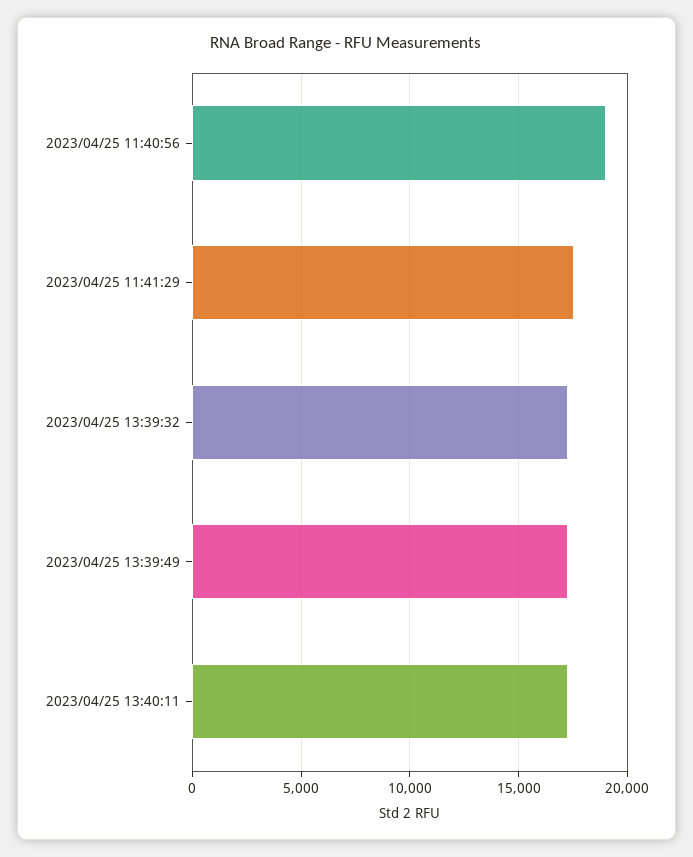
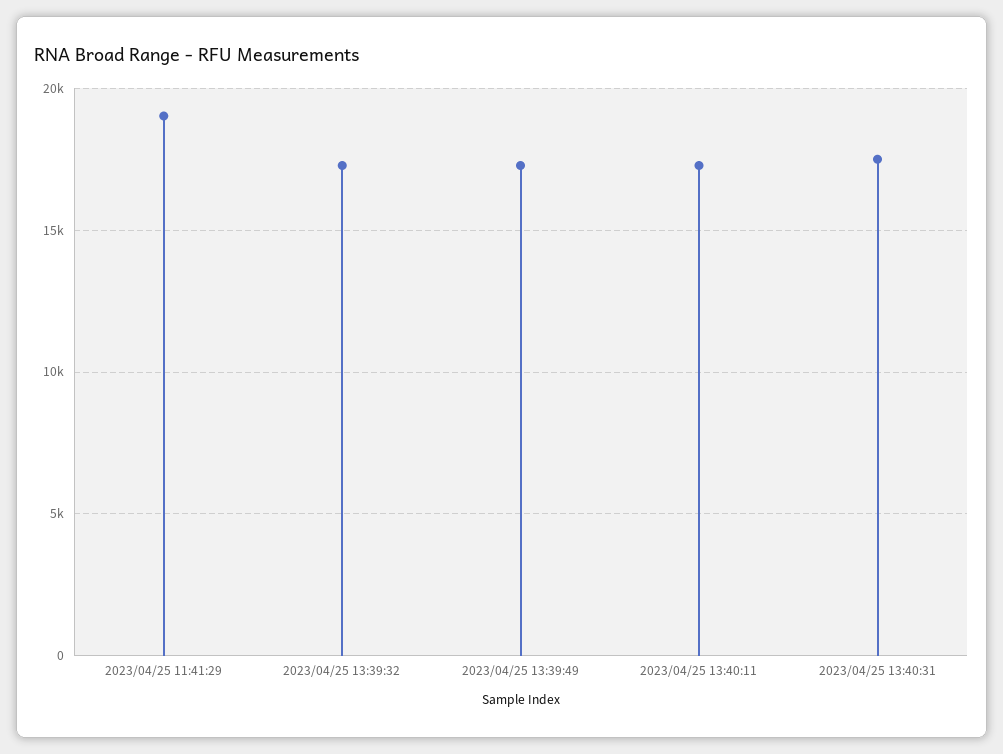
2023/04/25 11:40:56: 19000 -> none
2023/04/25 11:41:29: 17500 -> 19000
2023/04/25 13:40:31: none -> 17500

